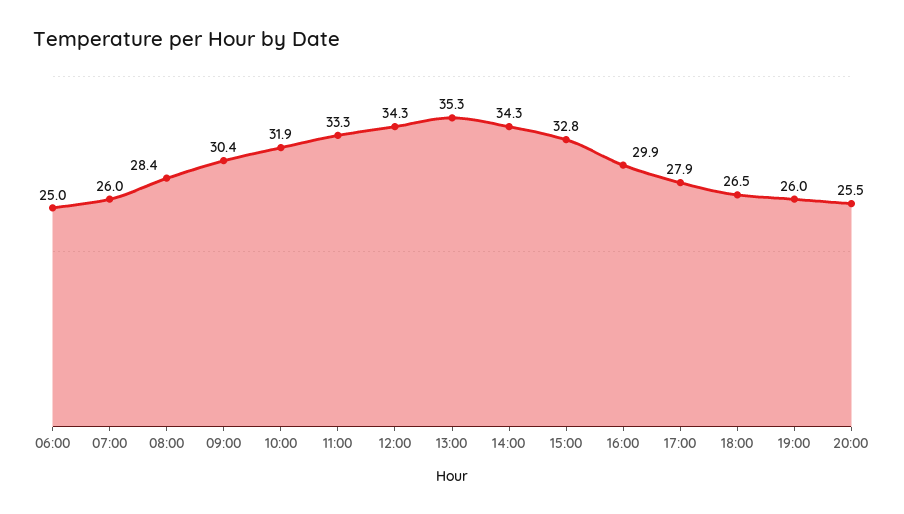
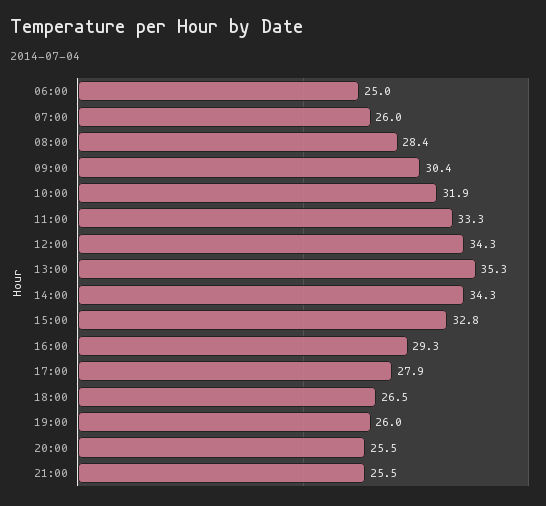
16:00: 29.9 -> 29.3
21:00: none -> 25.5

